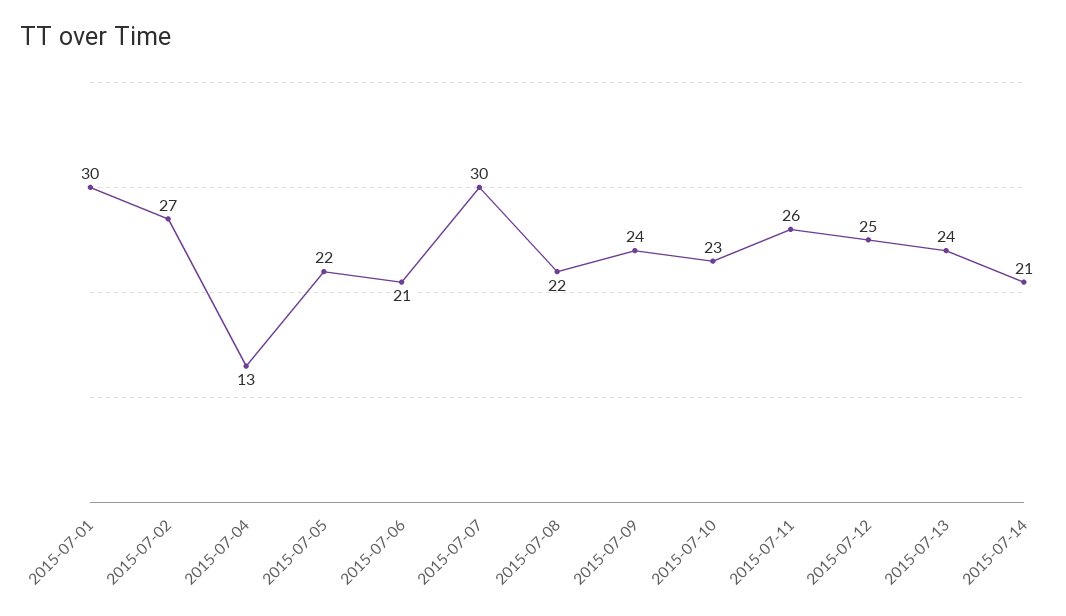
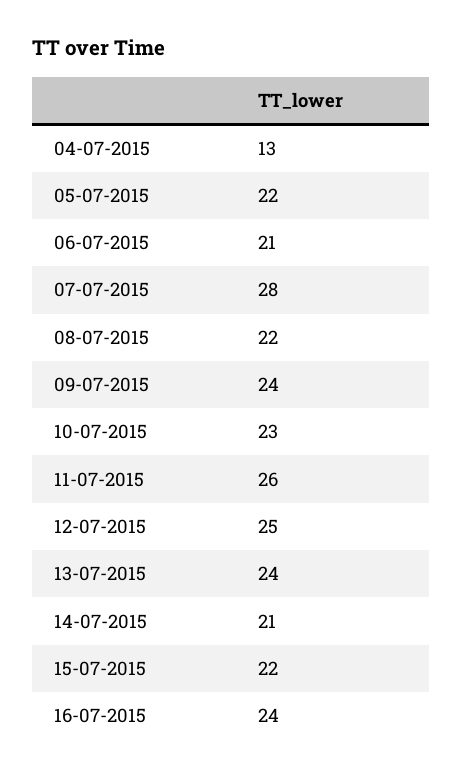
2015-07-01: 30 -> none
2015-07-02: 27 -> none
2015-07-07: 30 -> 28
15-07-2015: none -> 22
16-07-2015: none -> 24

